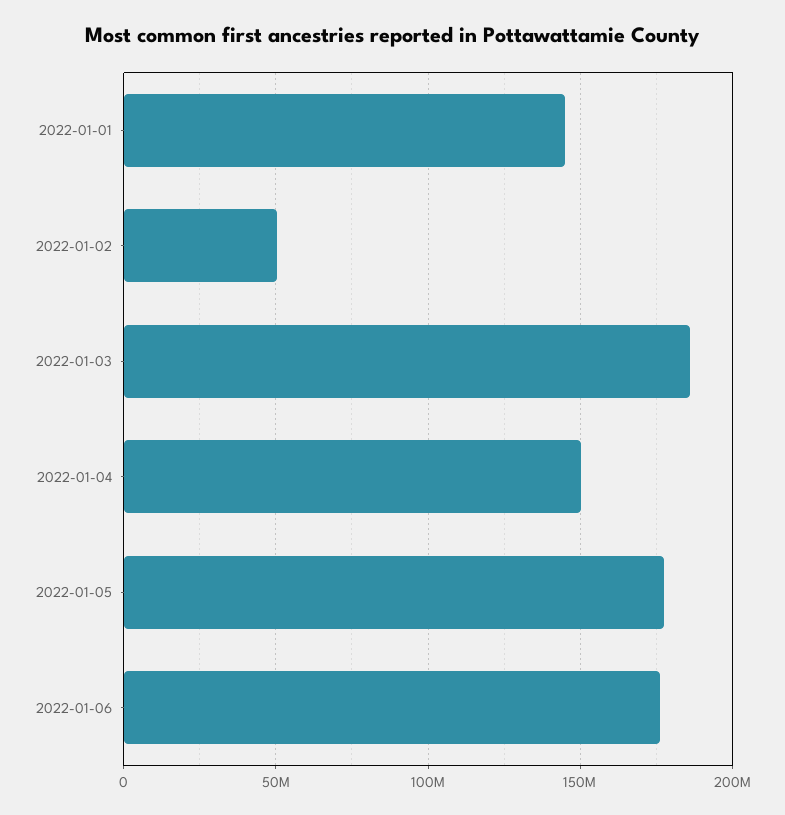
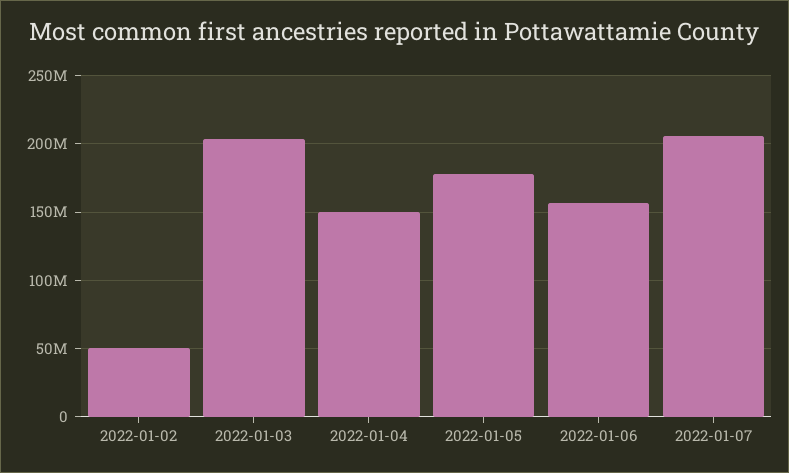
2022-01-01: 145000000 -> none
2022-01-03: 185000000 -> 205000000
2022-01-06: 175000000 -> 155000000
2022-01-07: none -> 205000000

